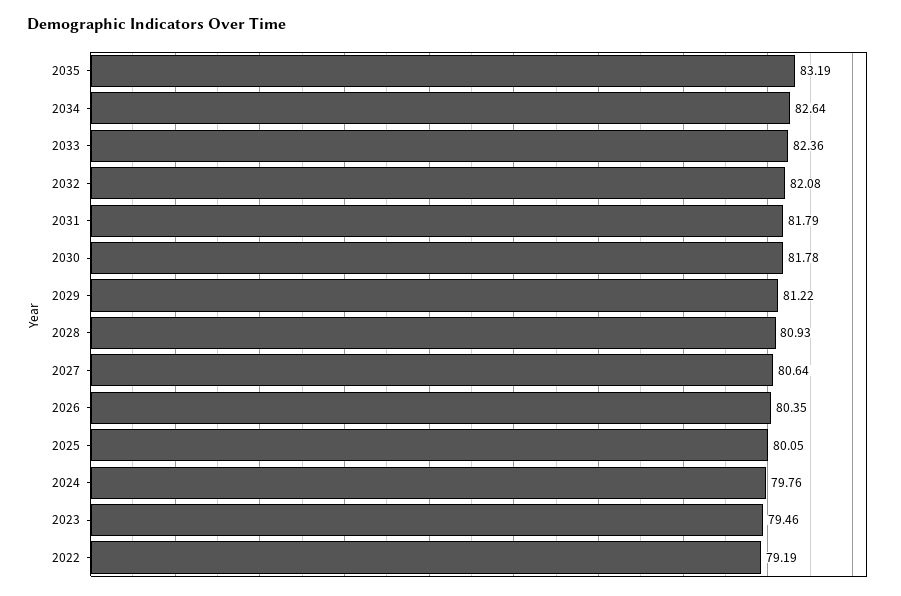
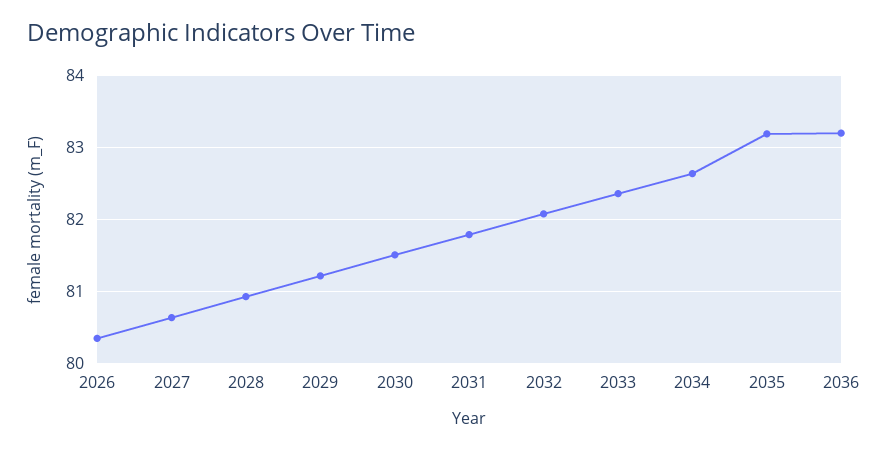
2030: 81.78 -> 81.5
2025: 80.05 -> none
2024: 79.76 -> none
2023: 79.46 -> none
2022: 79.19 -> none
2036: none -> 83.2

